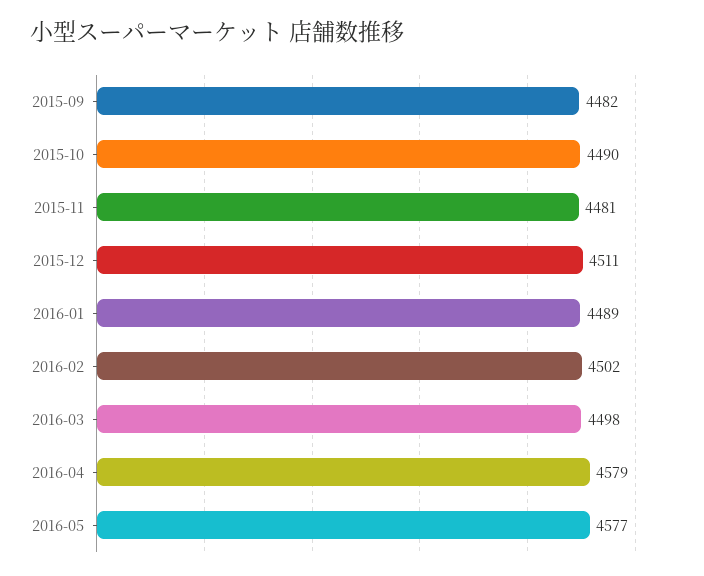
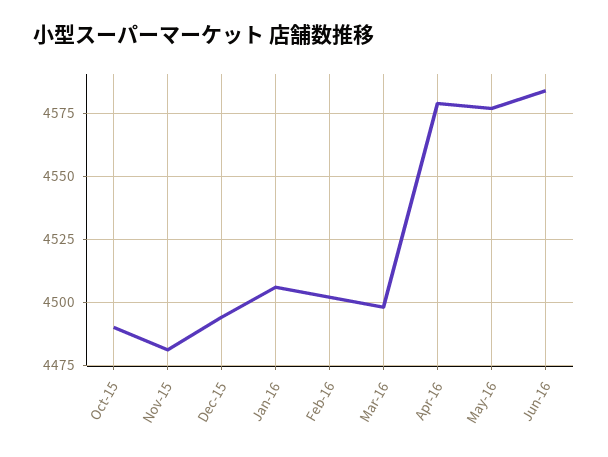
2015-09: 4482 -> none
2015-12: 4511 -> 4495
2016-01: 4489 -> 4505
Jun-16: none -> 4585

